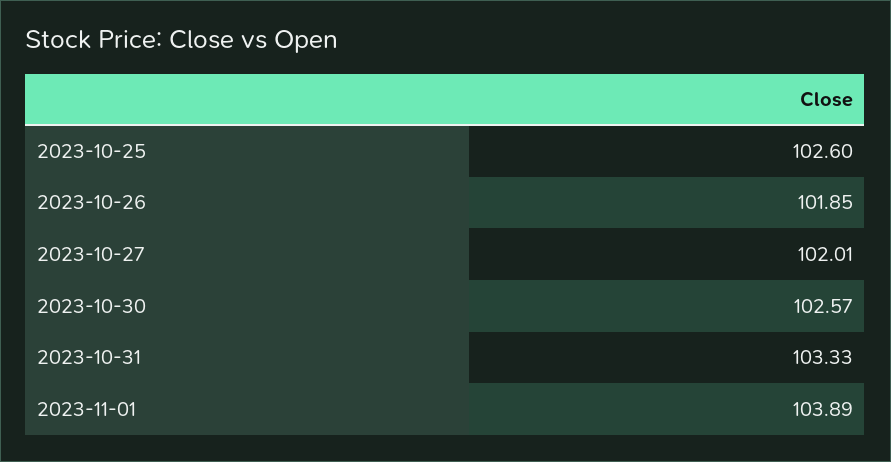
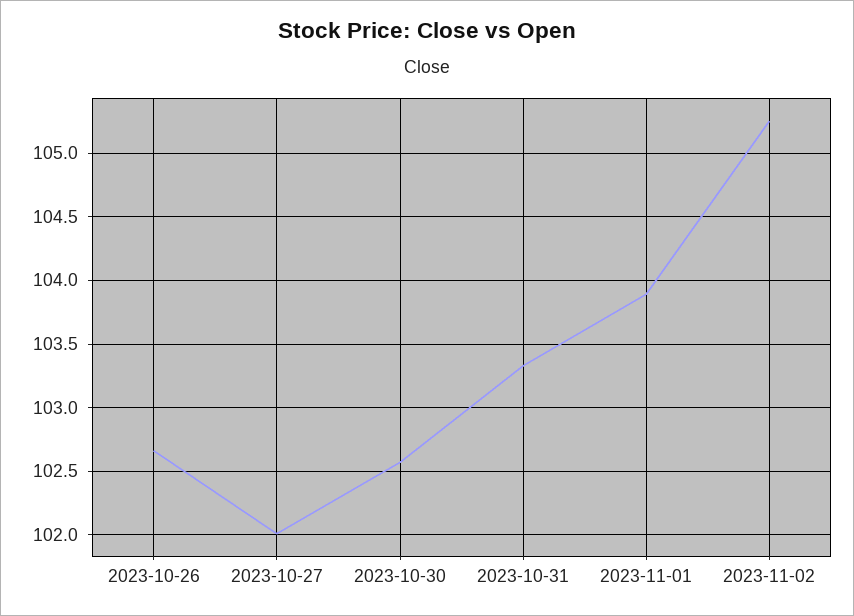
2023-10-25: 102.6 -> none
2023-10-26: 101.85 -> 102.65
2023-11-02: none -> 105.25

